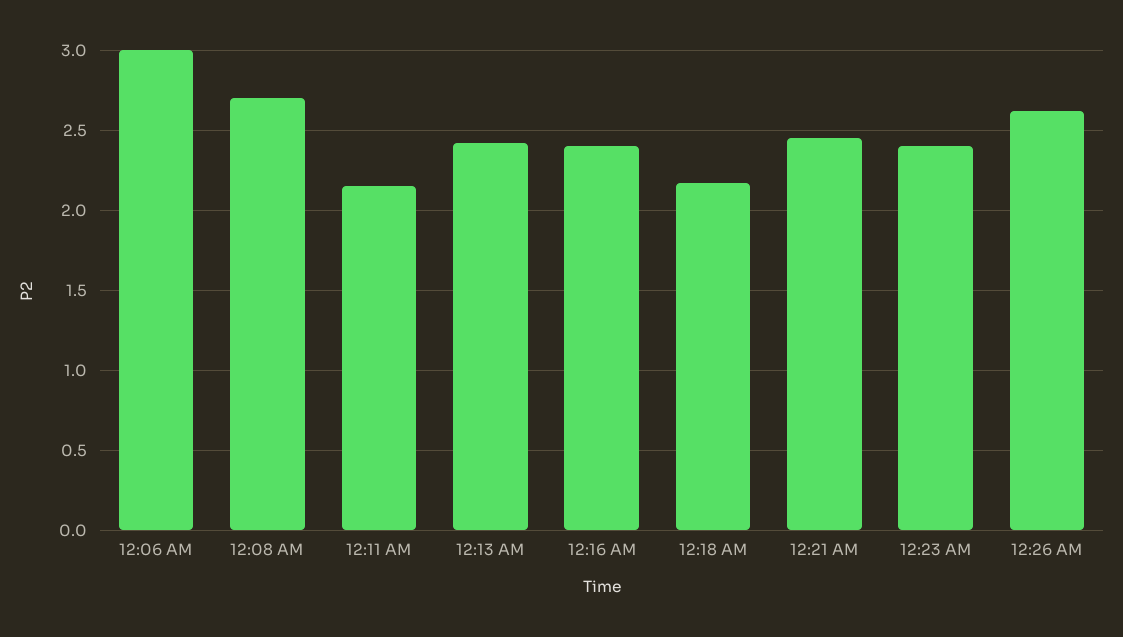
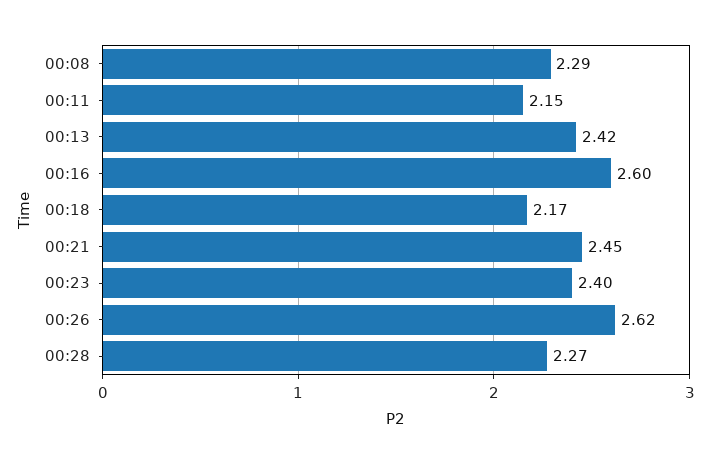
12:06 AM: 3 -> none
12:08 AM: 2.7 -> 2.29
12:16 AM: 2.4 -> 2.6
00:28: none -> 2.27

